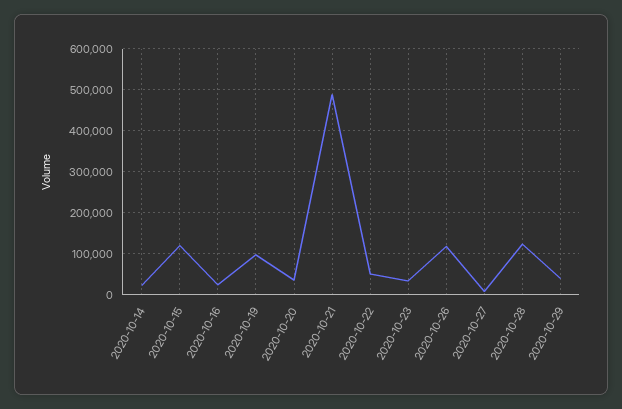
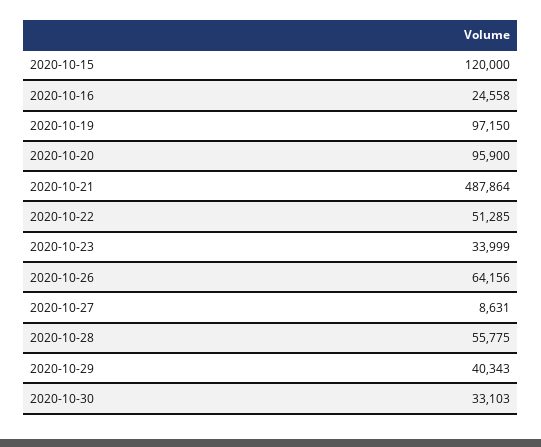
2020-10-14: 20000 -> none
2020-10-20: 40000 -> 95900
2020-10-26: 120000 -> 64156
2020-10-28: 120000 -> 55775
2020-10-30: none -> 33103

